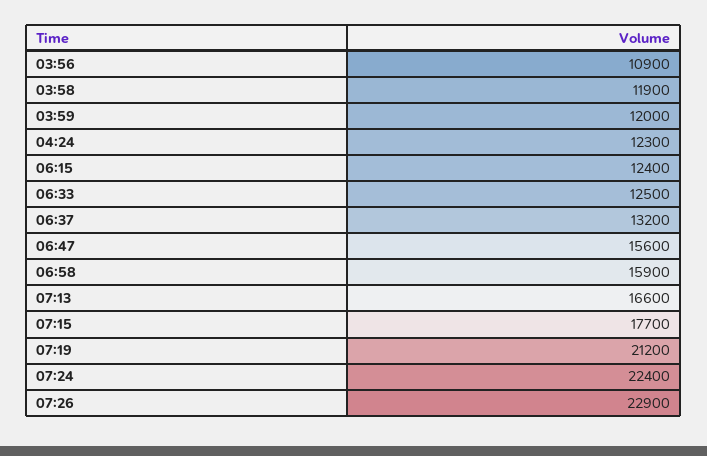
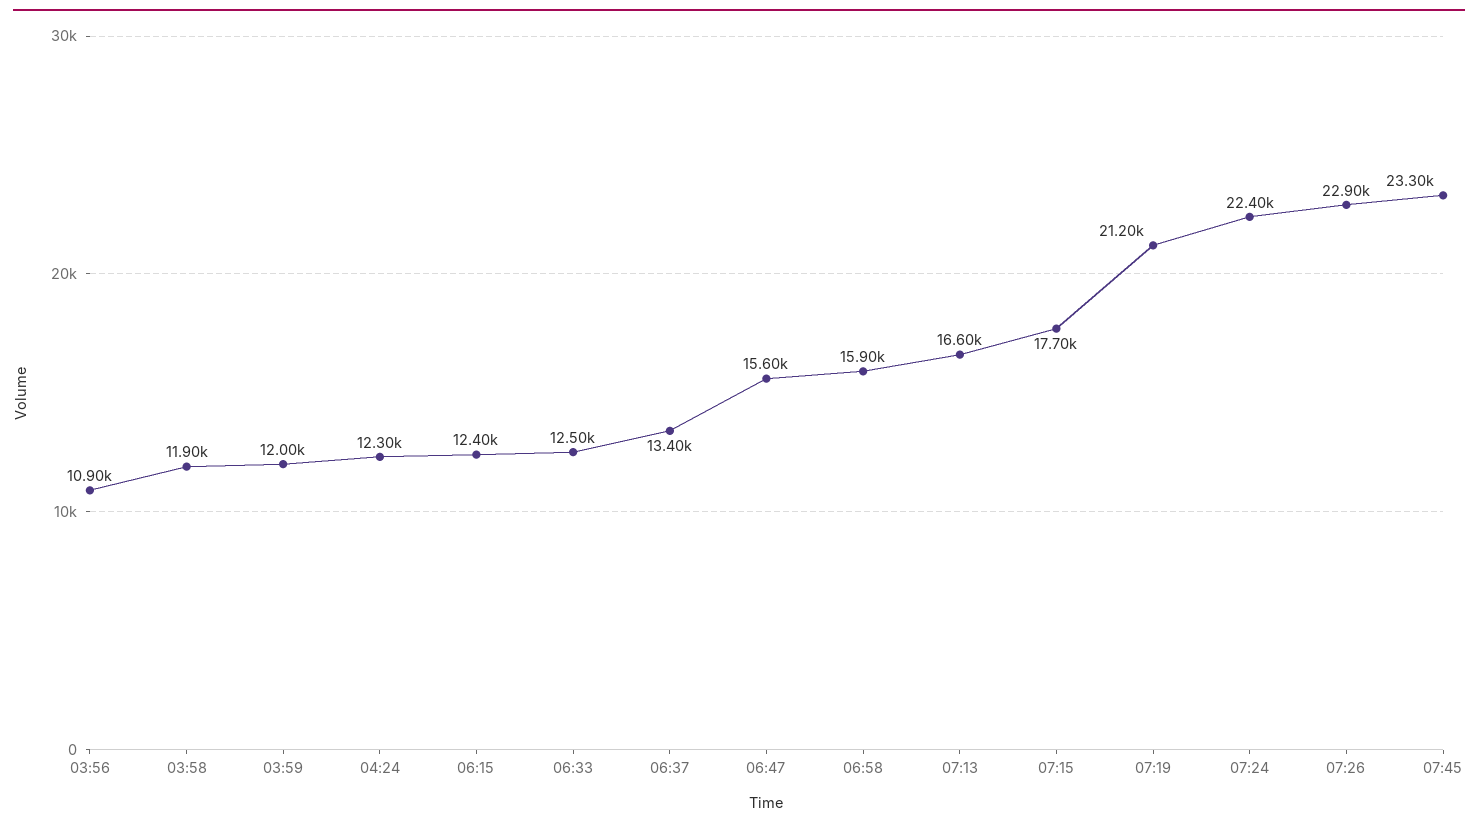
06:37: 13200 -> 13400
07:45: none -> 23300

